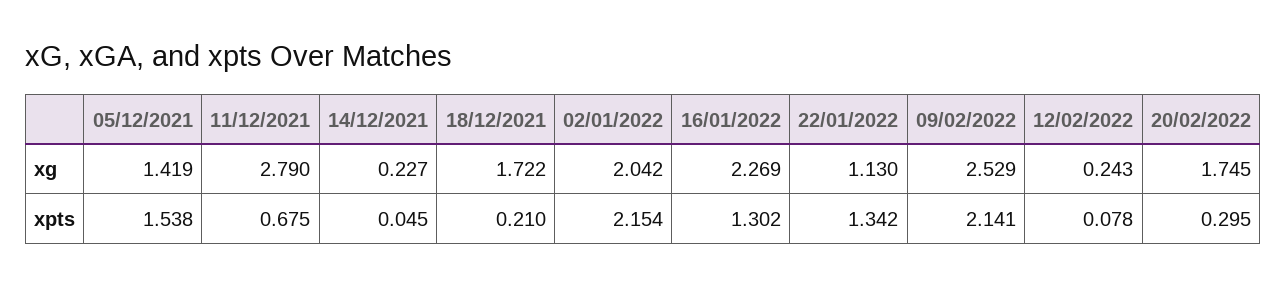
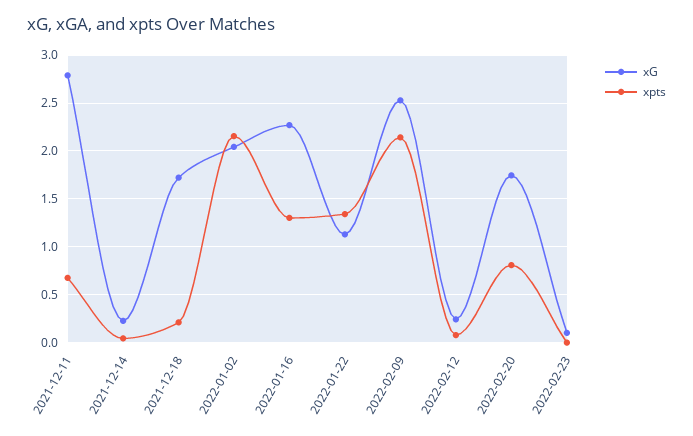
xg, 05/12/2021: 1.419 -> none
xpts, 05/12/2021: 1.538 -> none
xpts, 20/02/2022: 0.295 -> 0.8
xg, 2022-02-23: none -> 0.1
xpts, 2022-02-23: none -> 0

